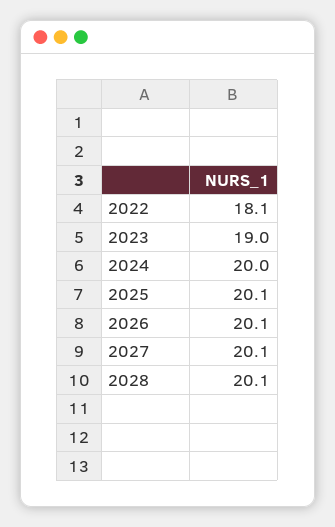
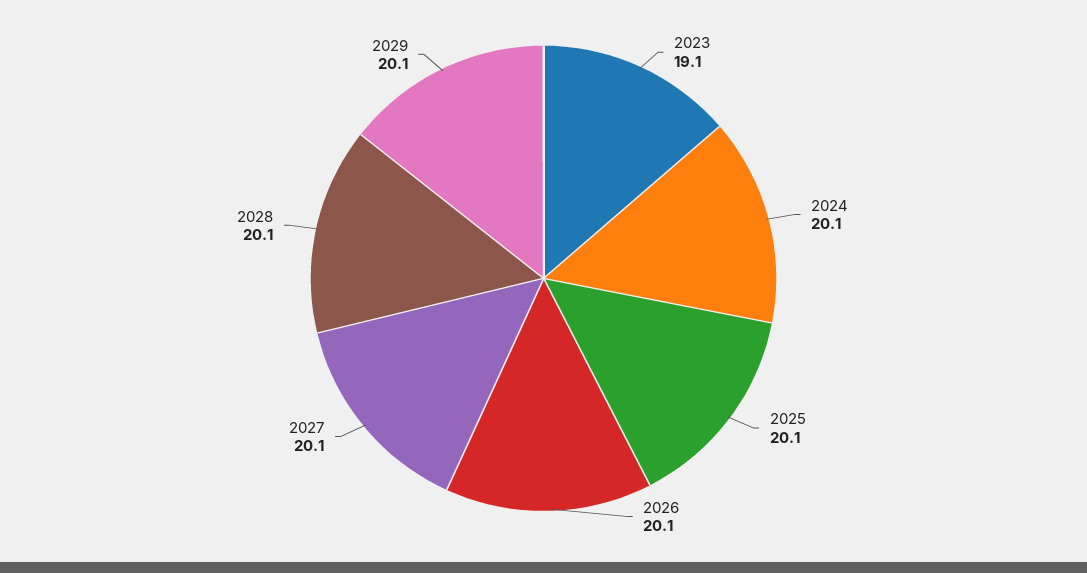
2022: 18.1 -> none
2023: 19 -> 19.1
2024: 20 -> 20.1
2029: none -> 20.1

